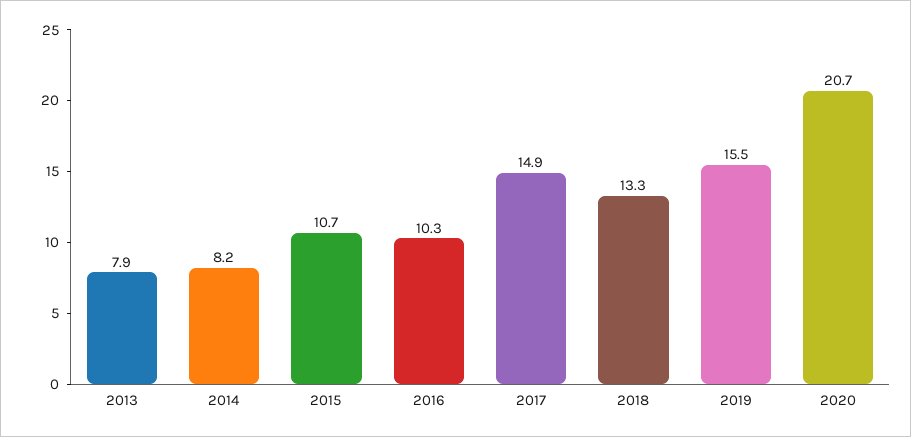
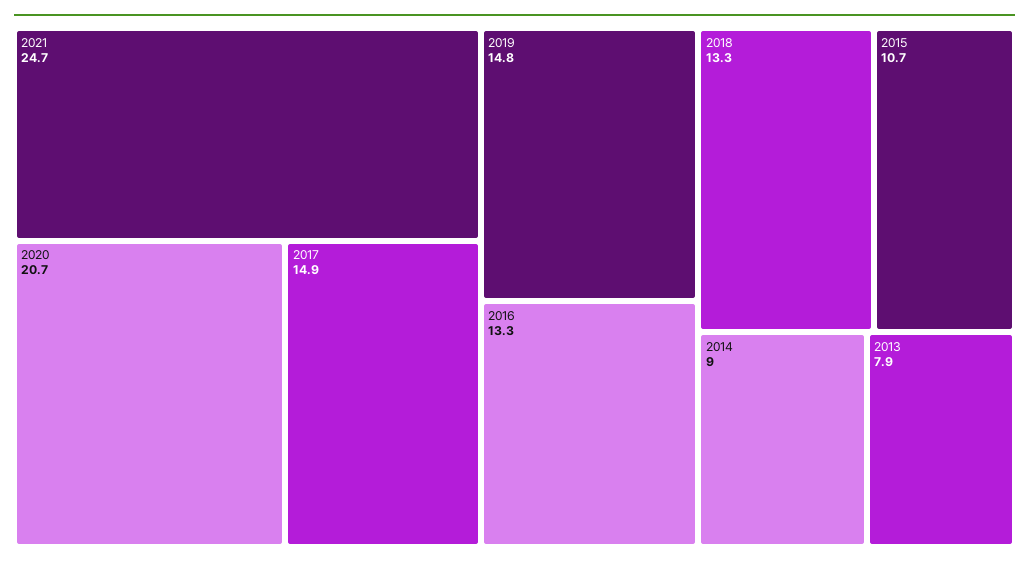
2014: 8.2 -> 9
2016: 10.3 -> 13.3
2019: 15.5 -> 14.8
2021: none -> 24.7

